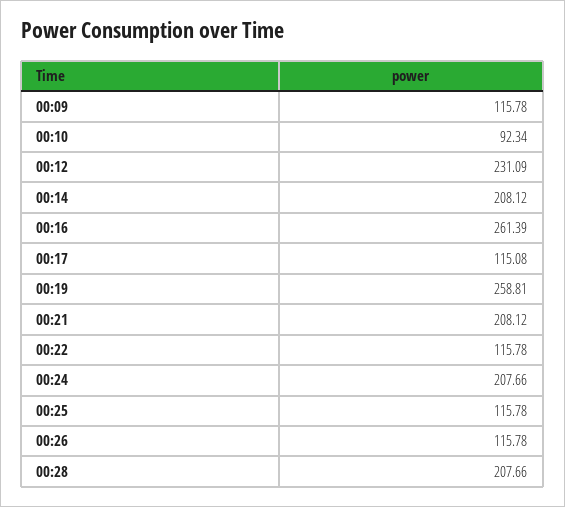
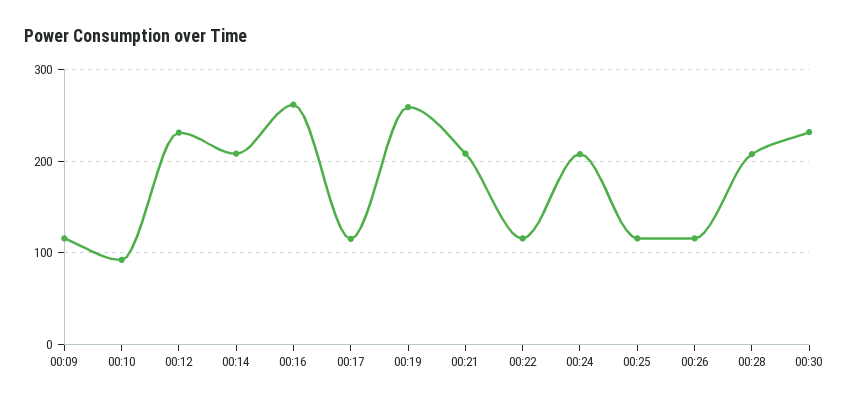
00:30: none -> 230

